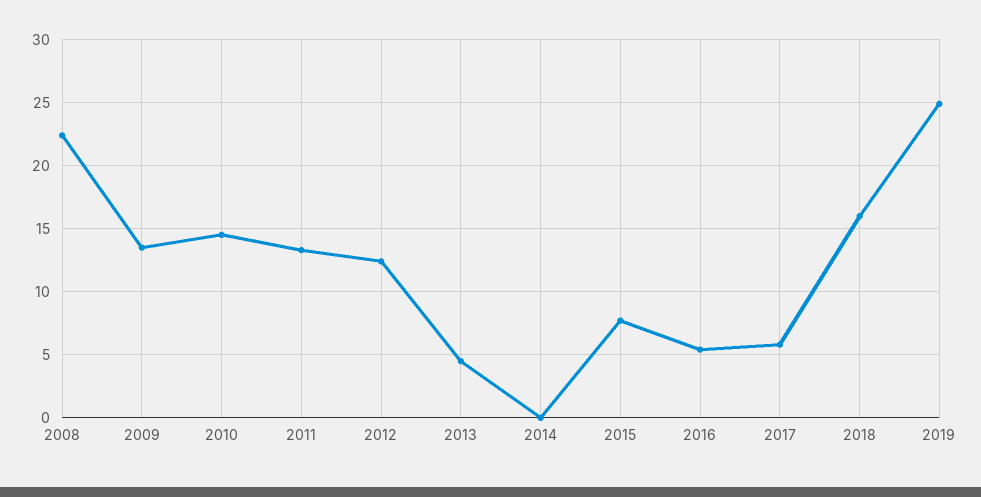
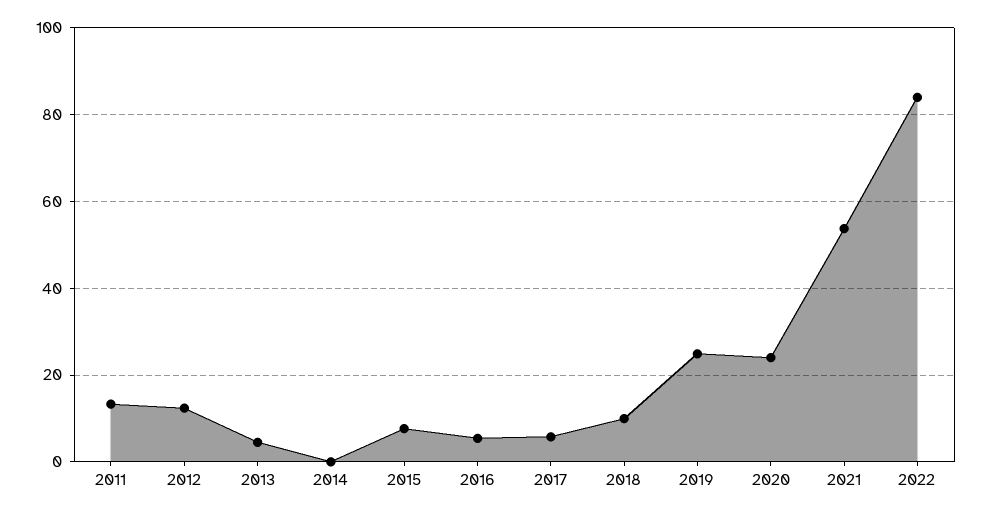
2008: 22.5 -> none
2009: 13.5 -> none
2010: 14.5 -> none
2018: 16 -> 10
2020: none -> 24
2021: none -> 54
2022: none -> 84

